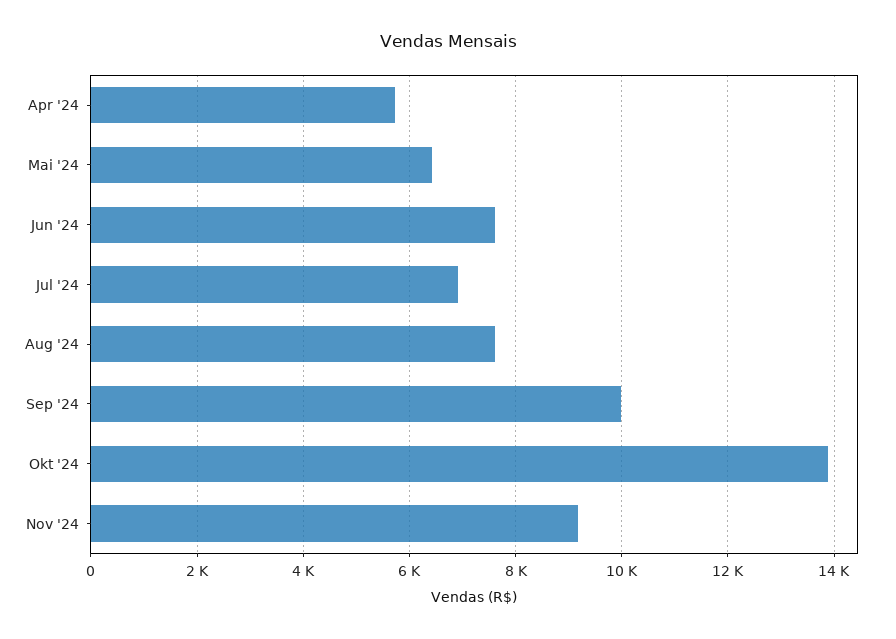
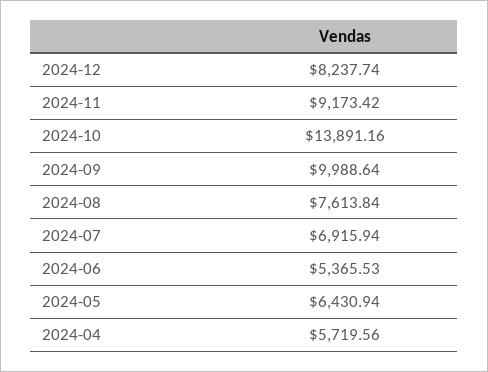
Jun '24: 7600 -> 5365.53
2024-12: none -> 8237.74

